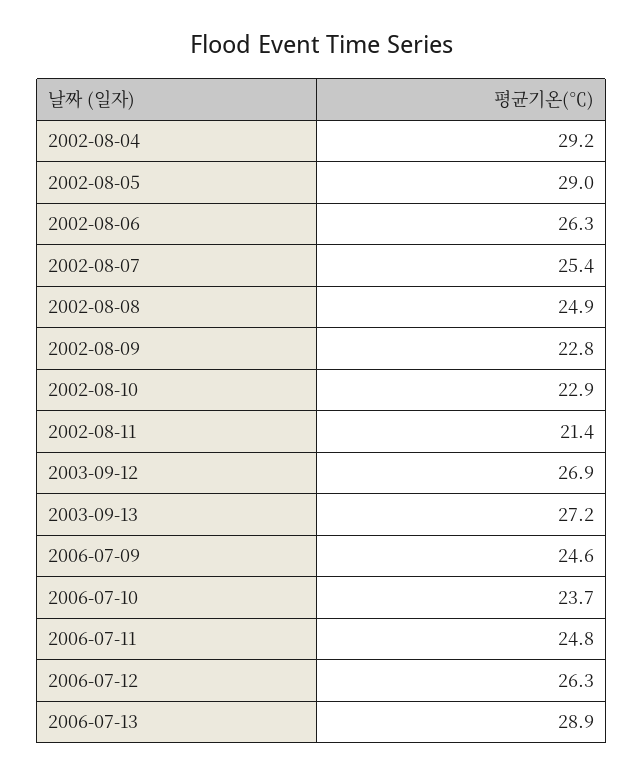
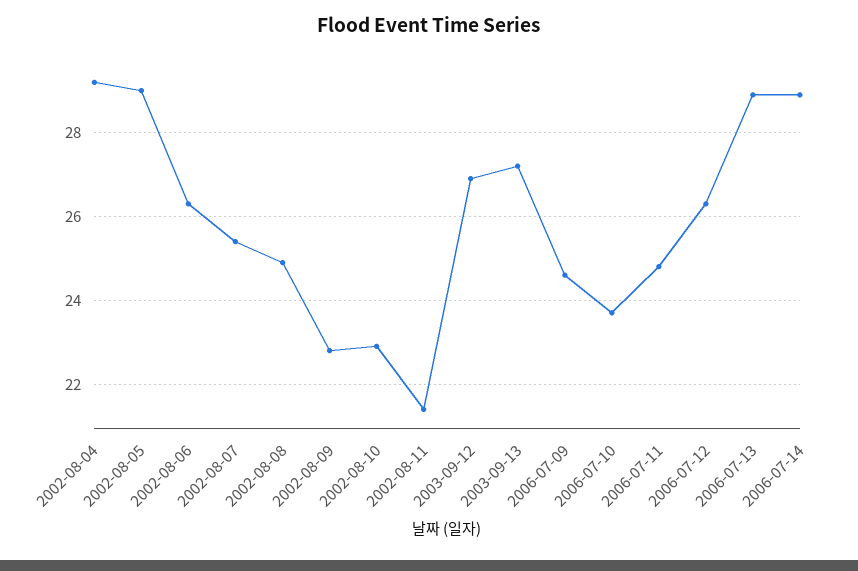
2006-07-14: none -> 29

